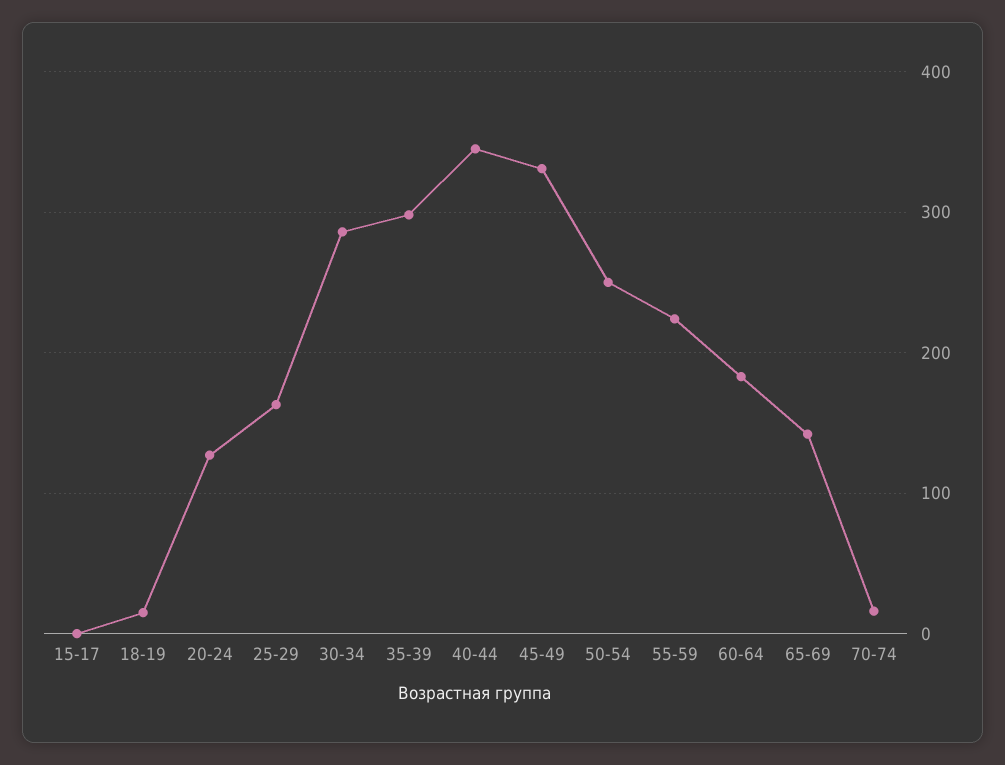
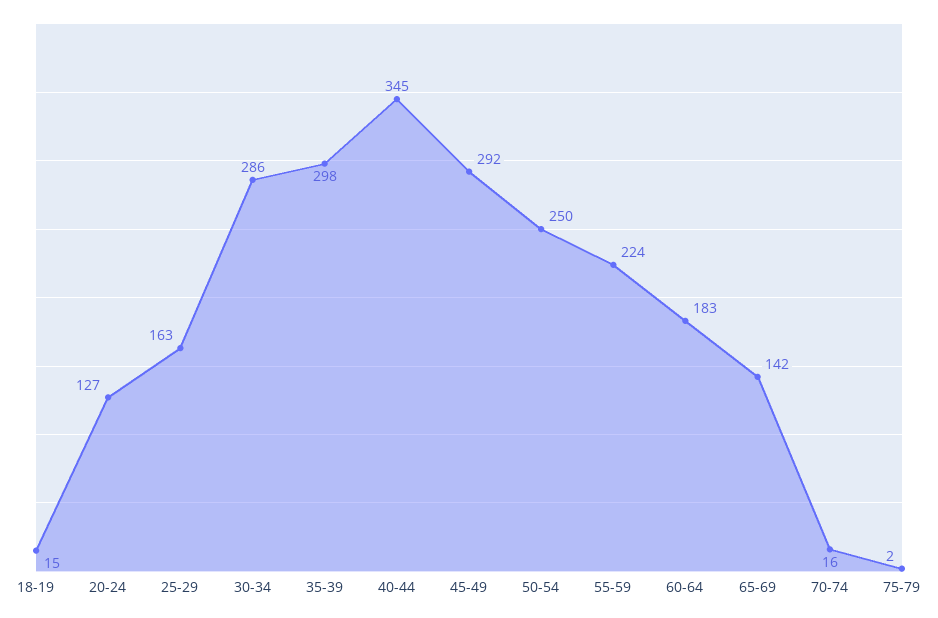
15-17: 0 -> none
45-49: 330 -> 292
75-79: none -> 2

